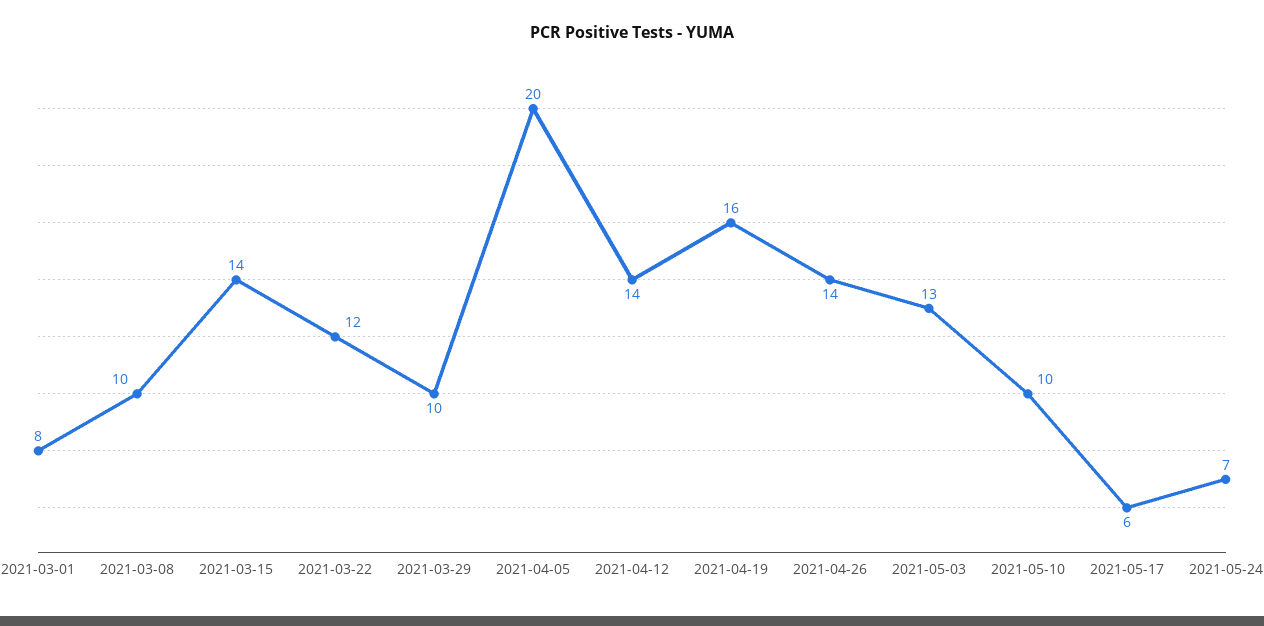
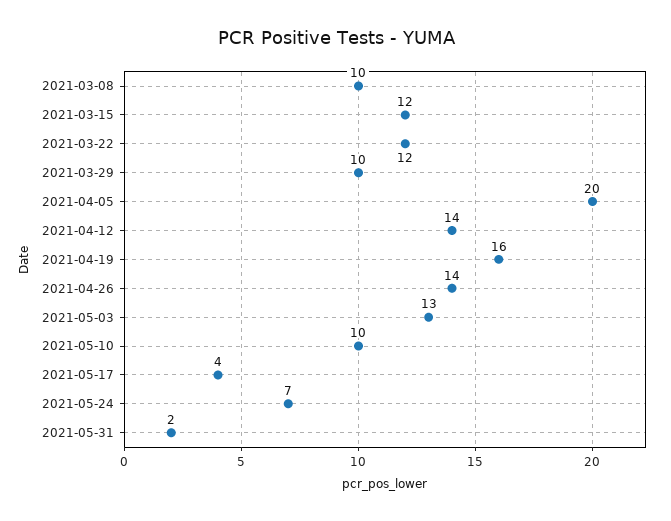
2021-03-01: 8 -> none
2021-03-15: 14 -> 12
2021-05-17: 6 -> 4
2021-05-31: none -> 2

